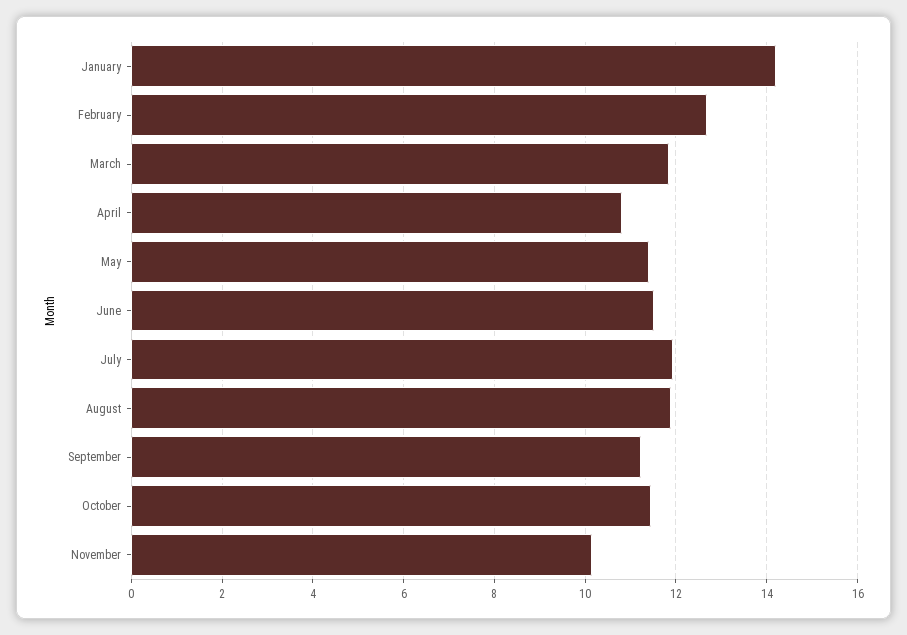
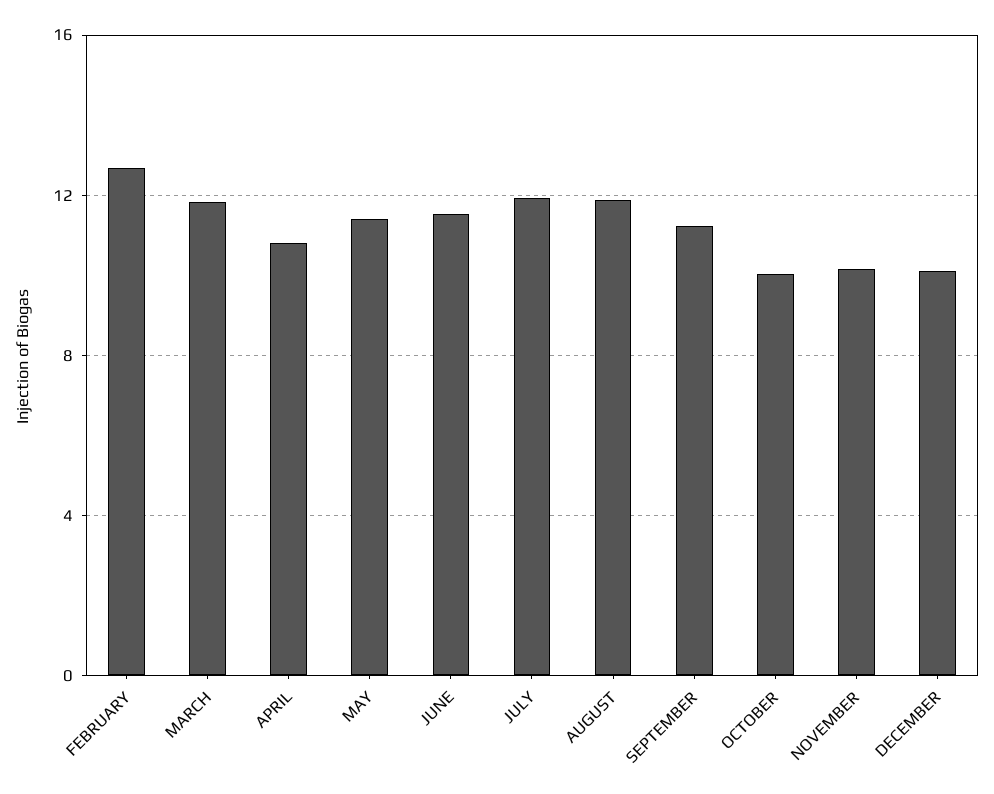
January: 14.2 -> none
October: 11.4 -> 10
DECEMBER: none -> 10

